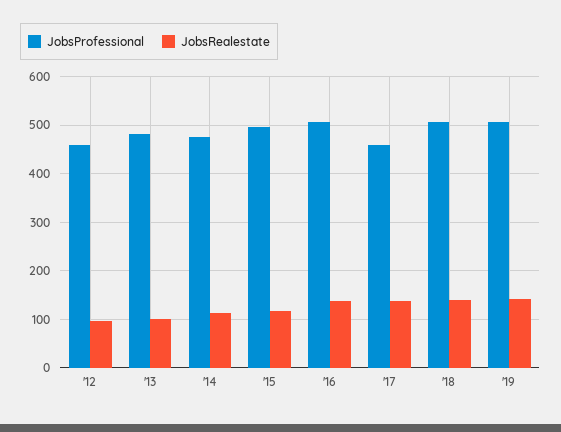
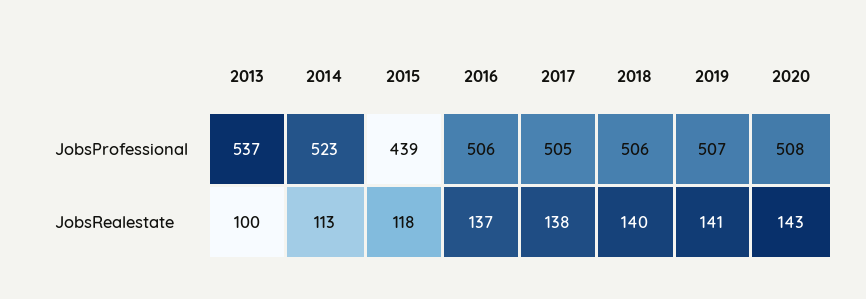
JobsProfessional, '12: 460 -> none
JobsRealestate, '12: 100 -> none
JobsProfessional, '13: 480 -> 537
JobsProfessional, '14: 480 -> 523
JobsProfessional, '15: 500 -> 439
JobsProfessional, '17: 460 -> 505
JobsProfessional, 2020: none -> 508
JobsRealestate, 2020: none -> 143

